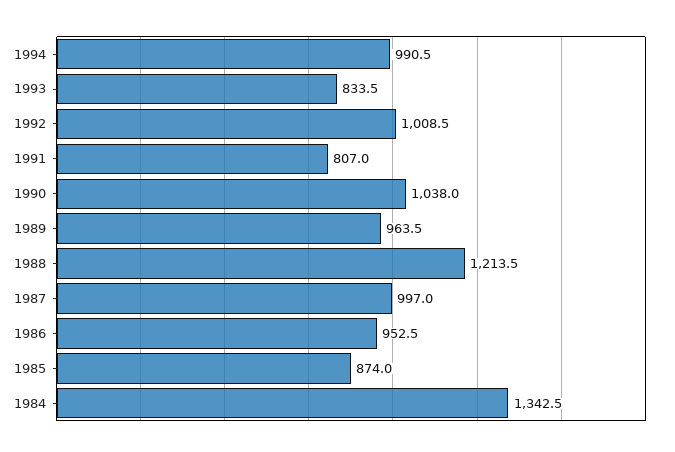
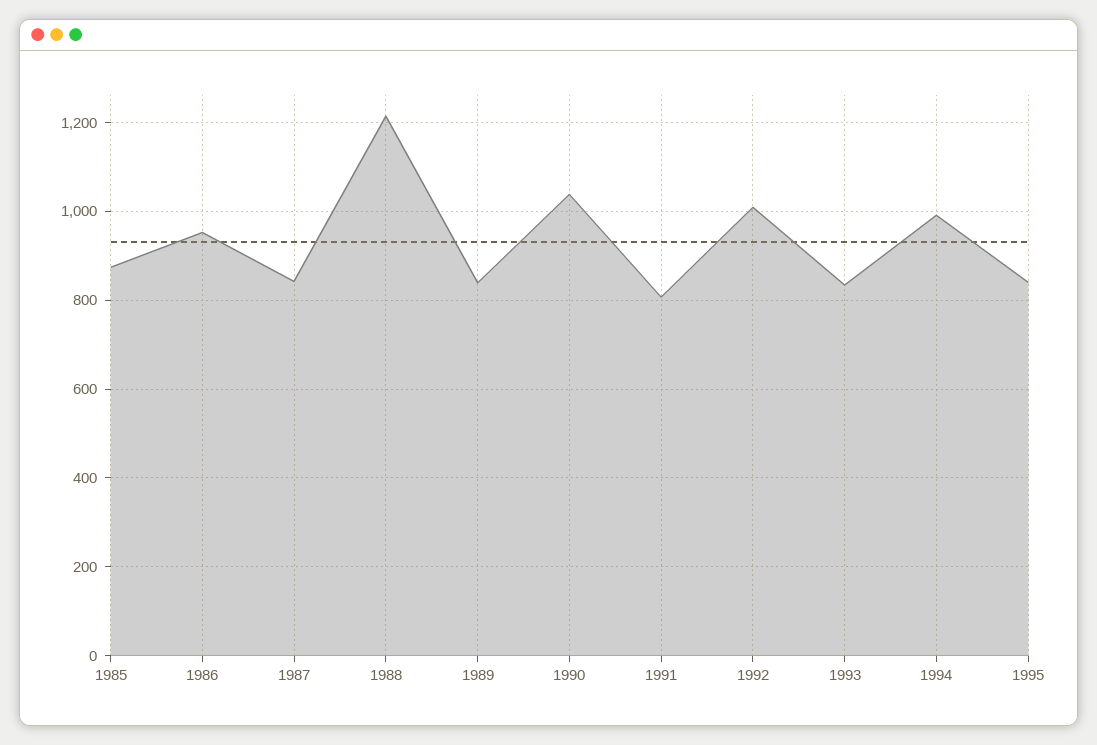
1989: 963.5 -> 840
1987: 997 -> 840
1984: 1342.5 -> none
1995: none -> 840

